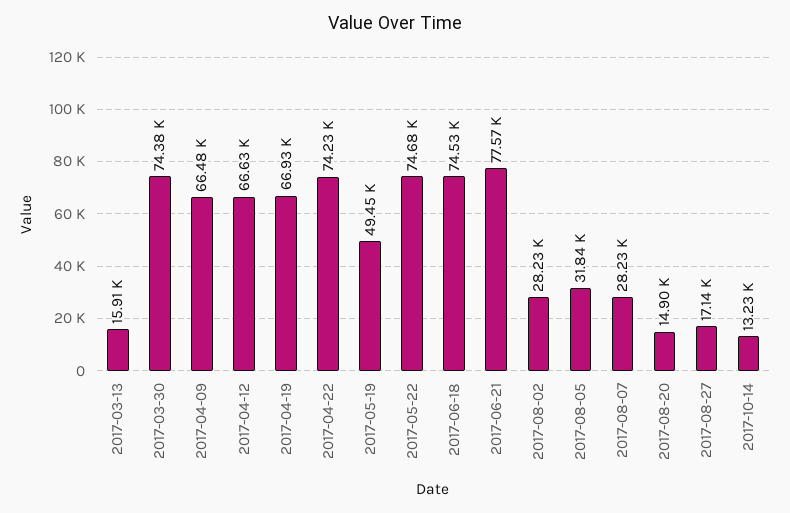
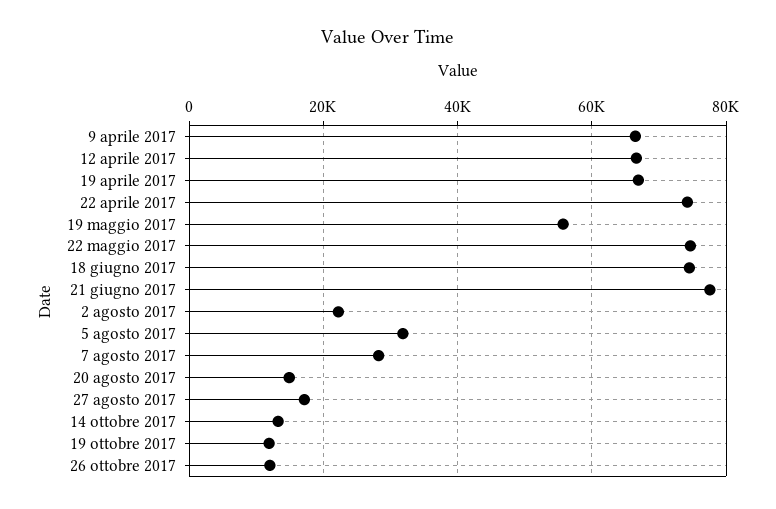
2017-03-13: 15910 -> none
2017-03-30: 74380 -> none
2017-05-19: 49450 -> 56000
2017-08-02: 28230 -> 22000
19 ottobre 2017: none -> 12000
26 ottobre 2017: none -> 12000

